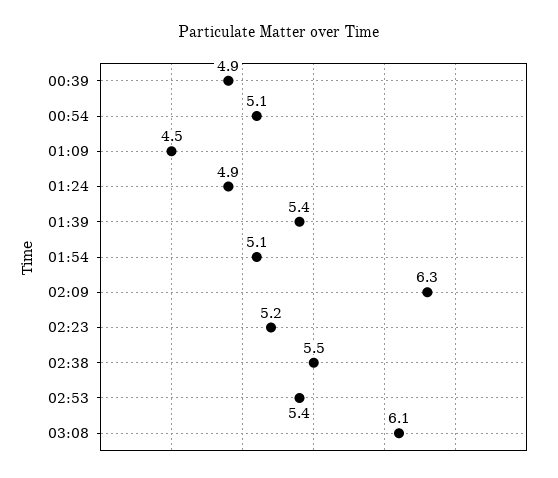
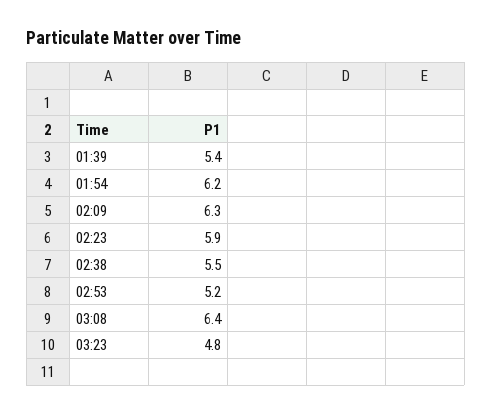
00:39: 4.9 -> none
00:54: 5.1 -> none
01:09: 4.5 -> none
01:24: 4.9 -> none
01:54: 5.1 -> 6.2
02:23: 5.2 -> 5.9
02:53: 5.4 -> 5.2
03:08: 6.1 -> 6.4
03:23: none -> 4.8

